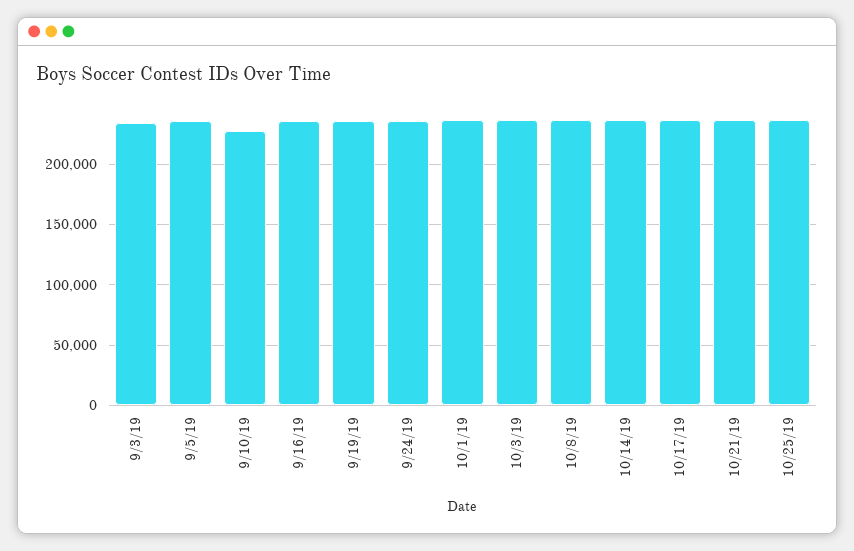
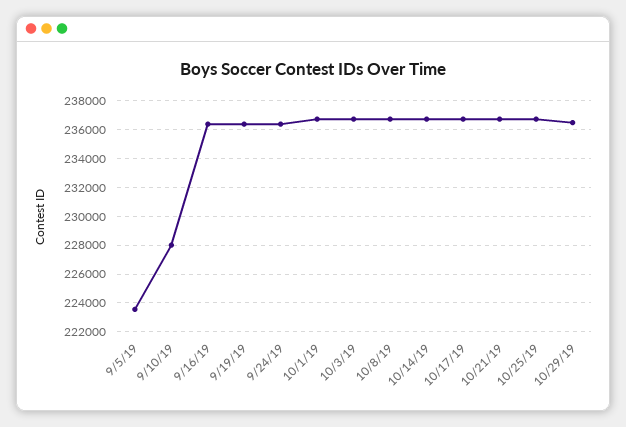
9/3/19: 235000 -> none
9/5/19: 235000 -> 223500
10/29/19: none -> 236500

